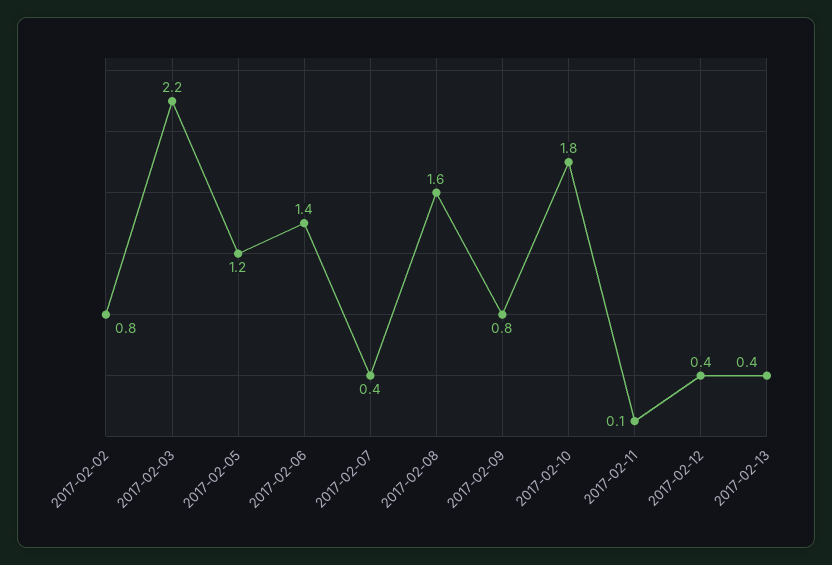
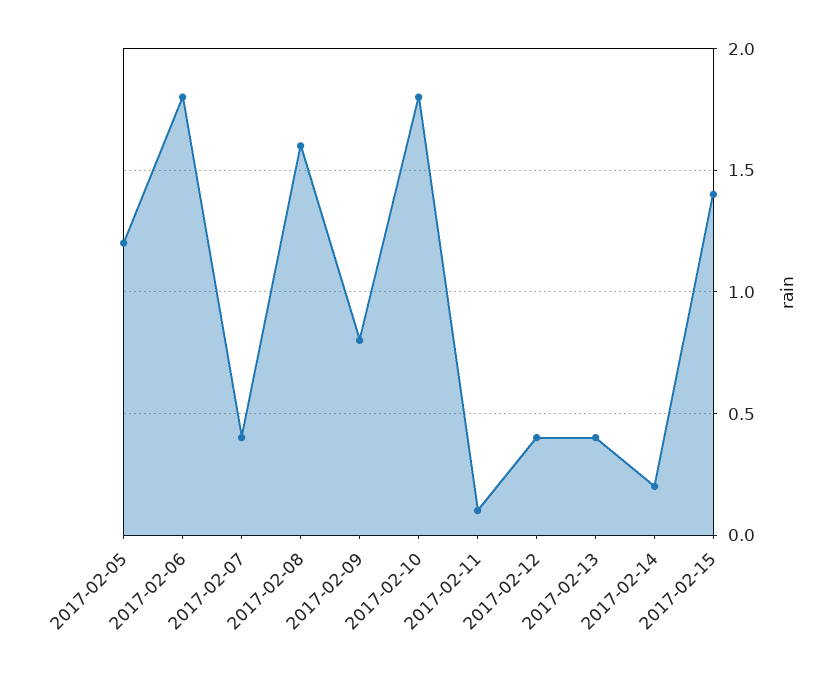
2017-02-02: 0.8 -> none
2017-02-03: 2.2 -> none
2017-02-06: 1.4 -> 1.8
2017-02-14: none -> 0.2
2017-02-15: none -> 1.4

